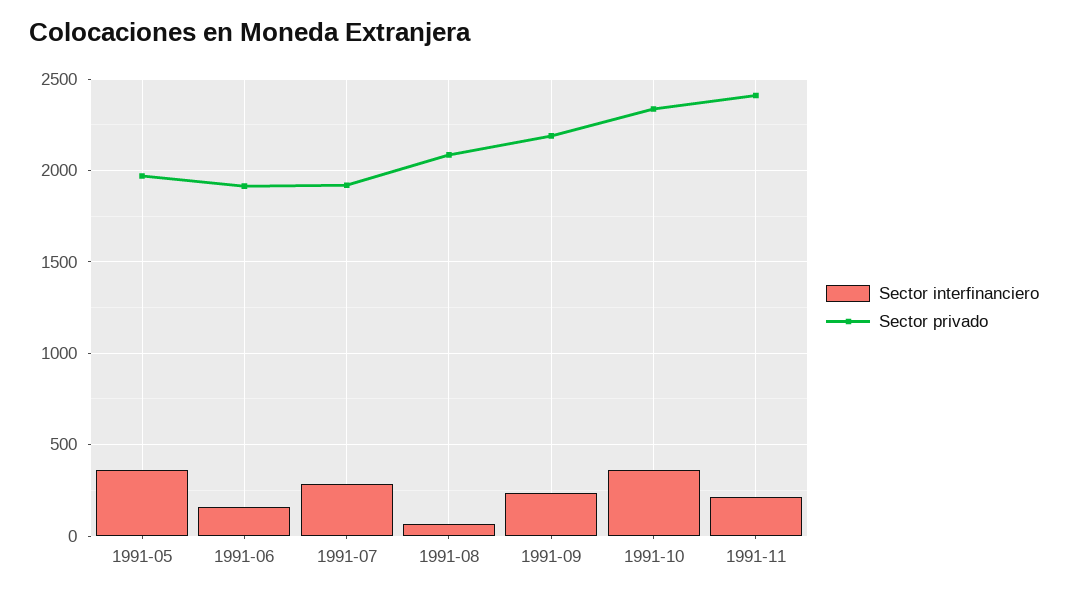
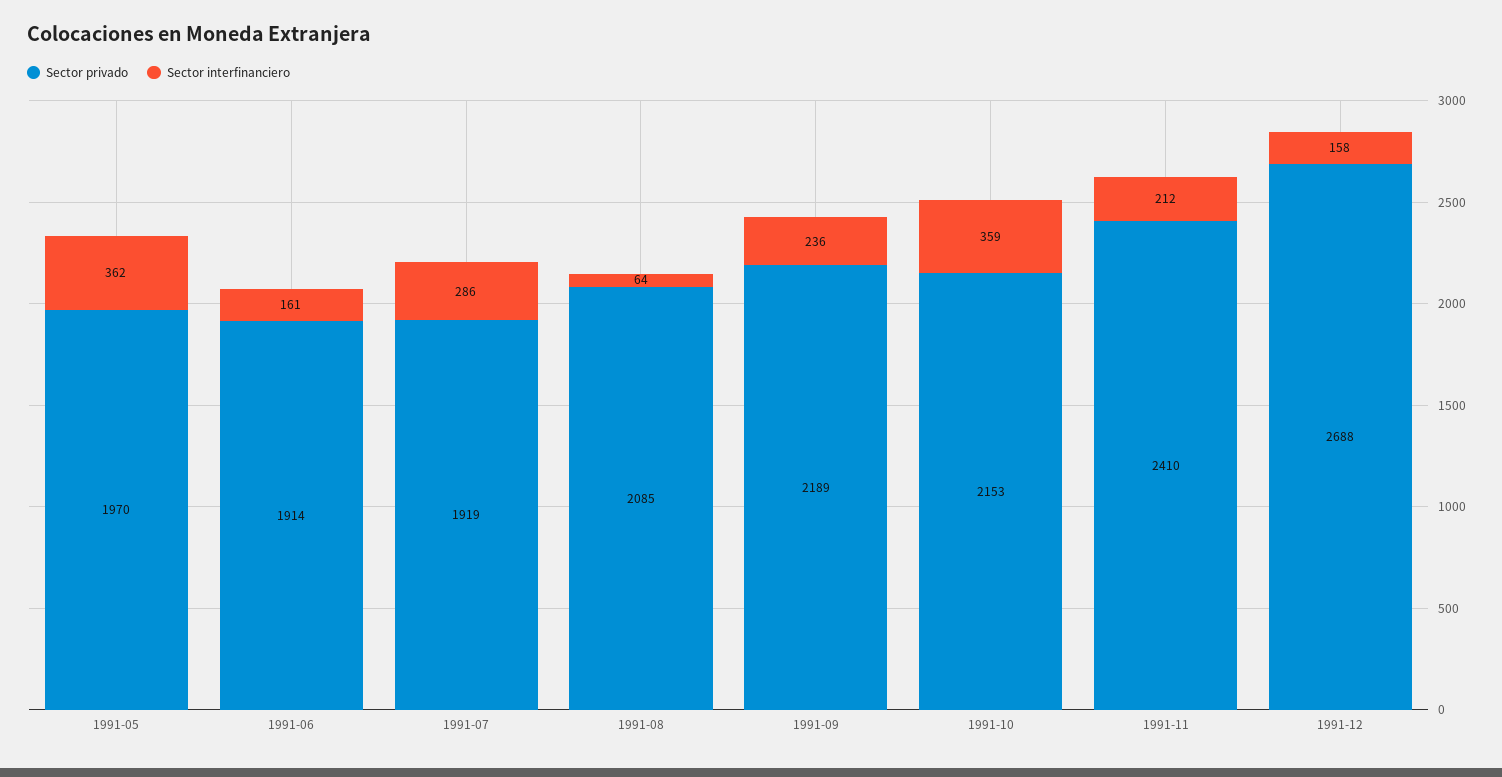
Sector privado, 1991-10: 2350 -> 2153
Sector privado, 1991-12: none -> 2688
Sector interfinanciero, 1991-12: none -> 158

